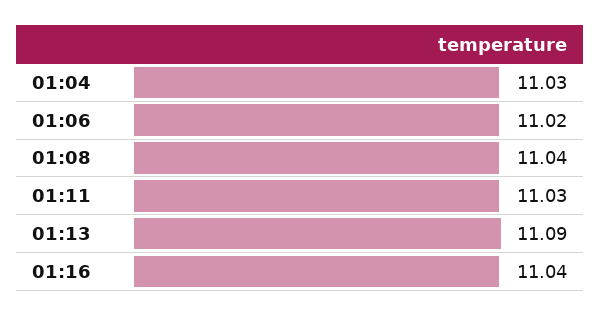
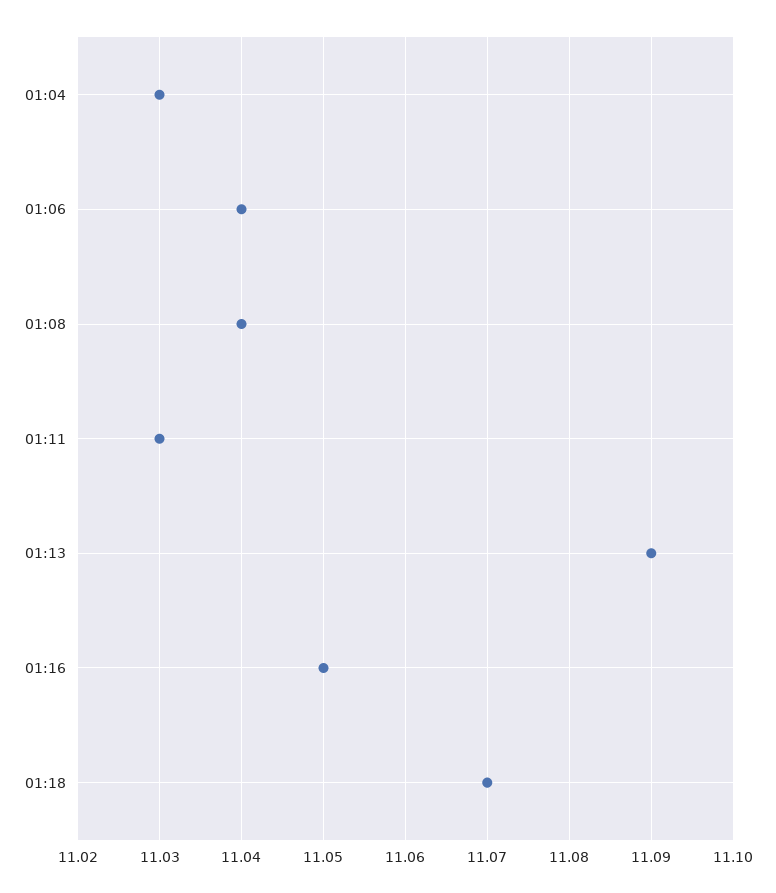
01:06: 11.02 -> 11.04
01:16: 11.04 -> 11.05
01:18: none -> 11.07

